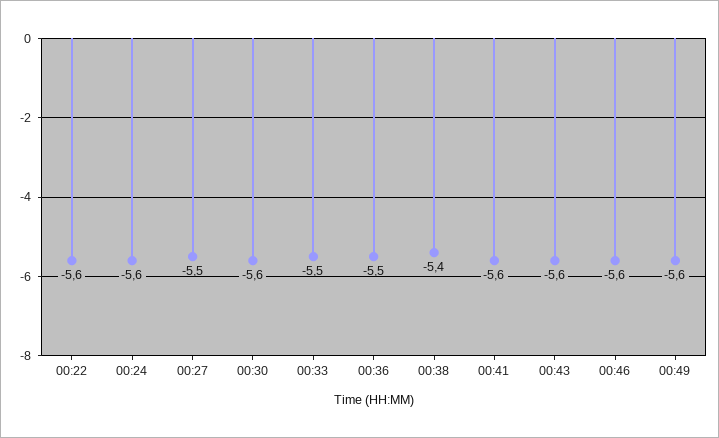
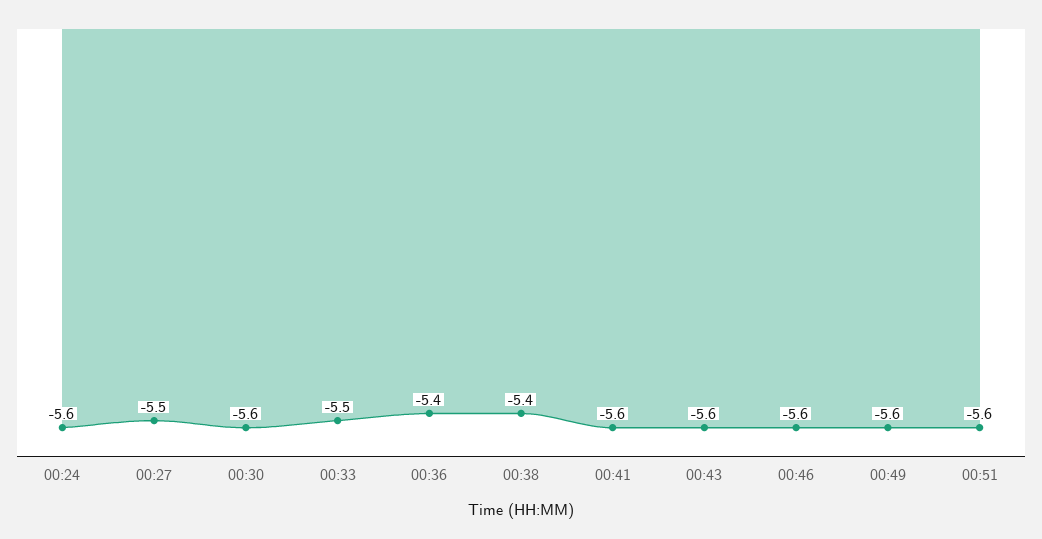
00:22: -5.6 -> none
00:36: -5.5 -> -5.4
00:51: none -> -5.6

